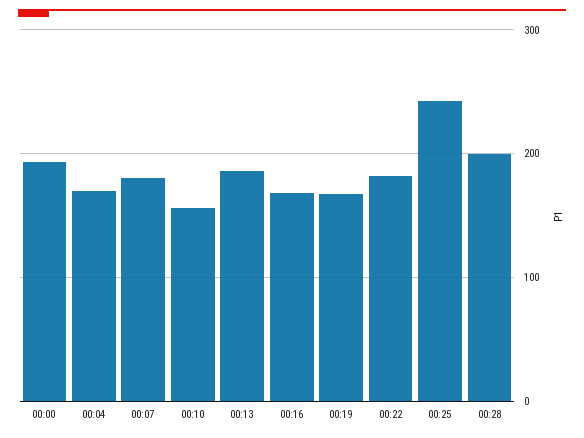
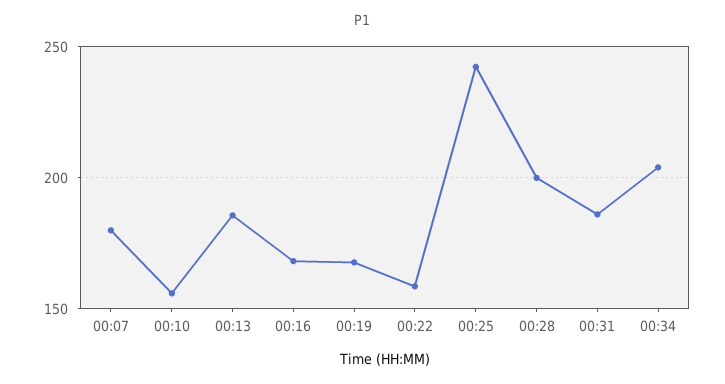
00:00: 190 -> none
00:04: 170 -> none
00:22: 180 -> 160
00:31: none -> 185
00:34: none -> 205

